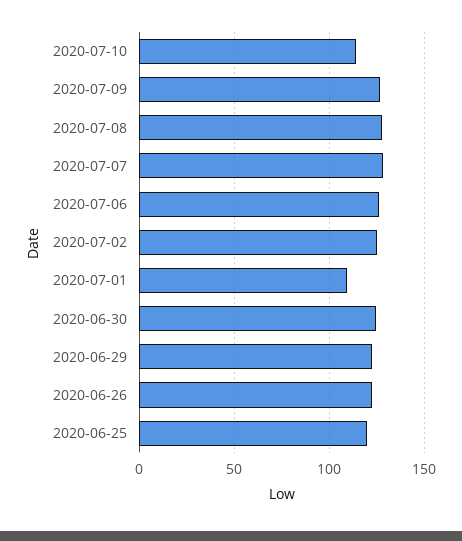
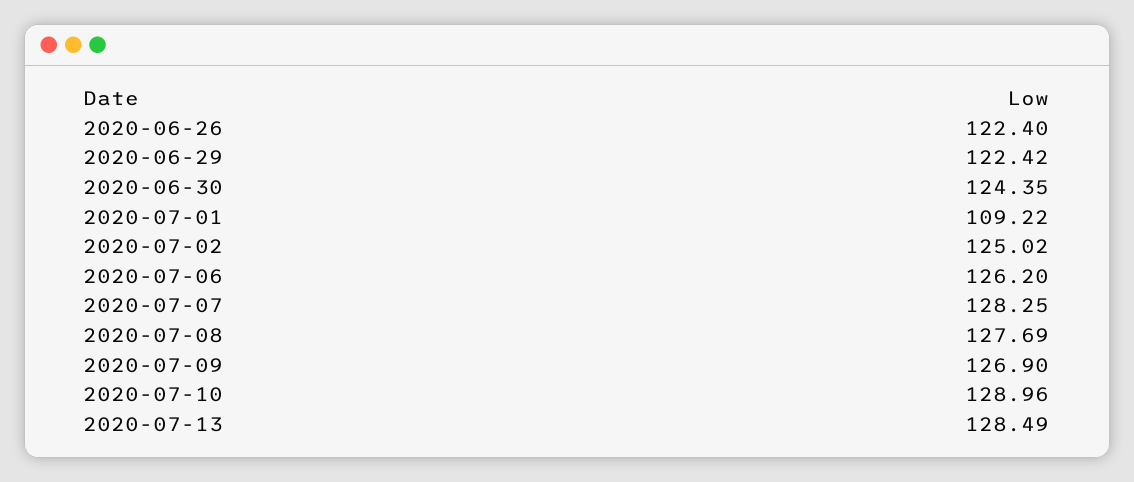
2020-07-10: 115 -> 128.96
2020-06-25: 120 -> none
2020-07-13: none -> 128.49

